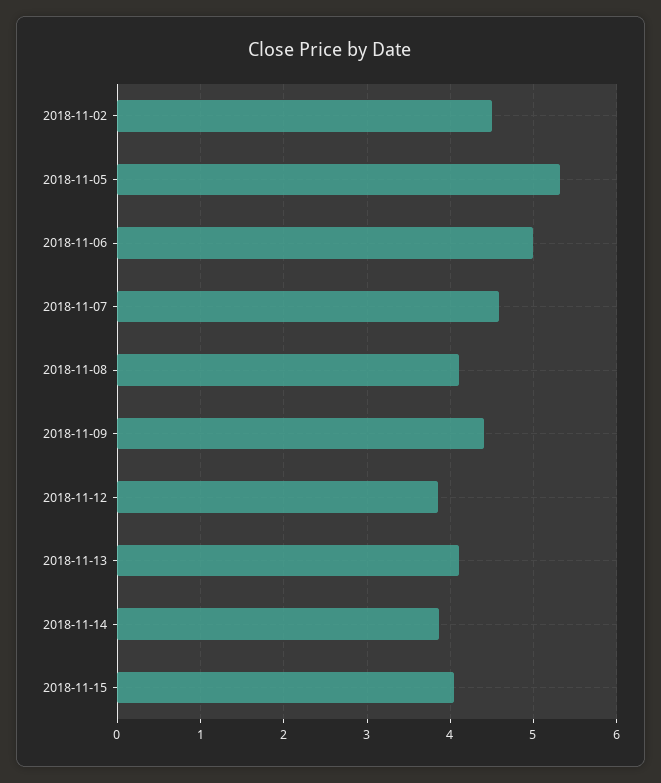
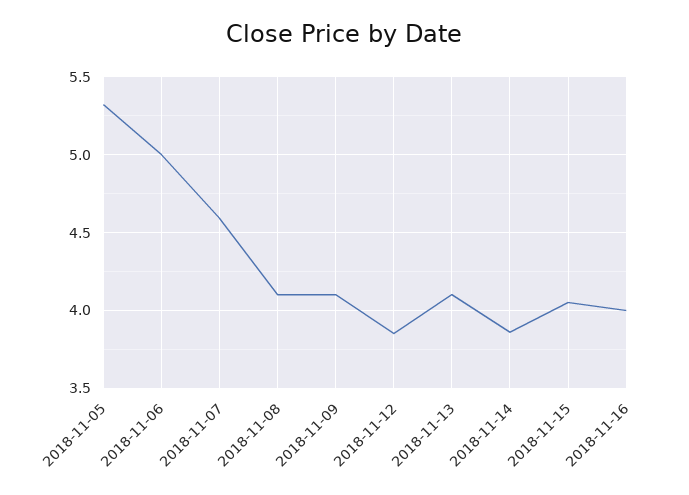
2018-11-02: 4.5 -> none
2018-11-09: 4.4 -> 4.1
2018-11-16: none -> 4

